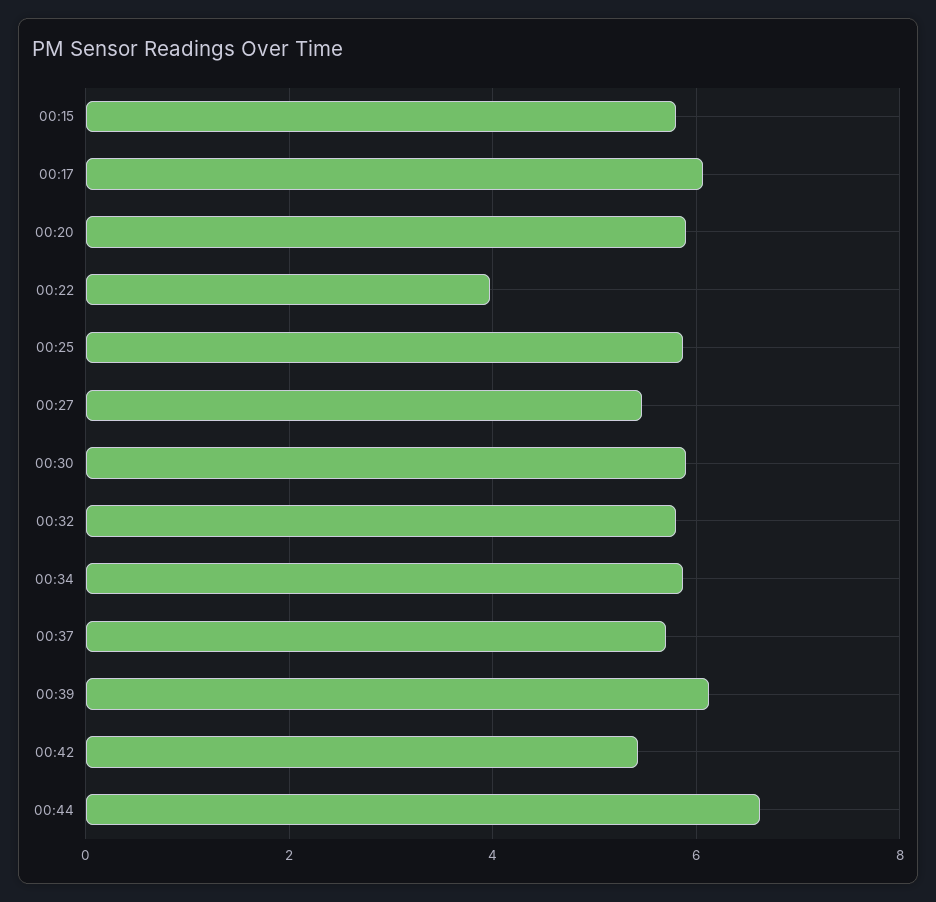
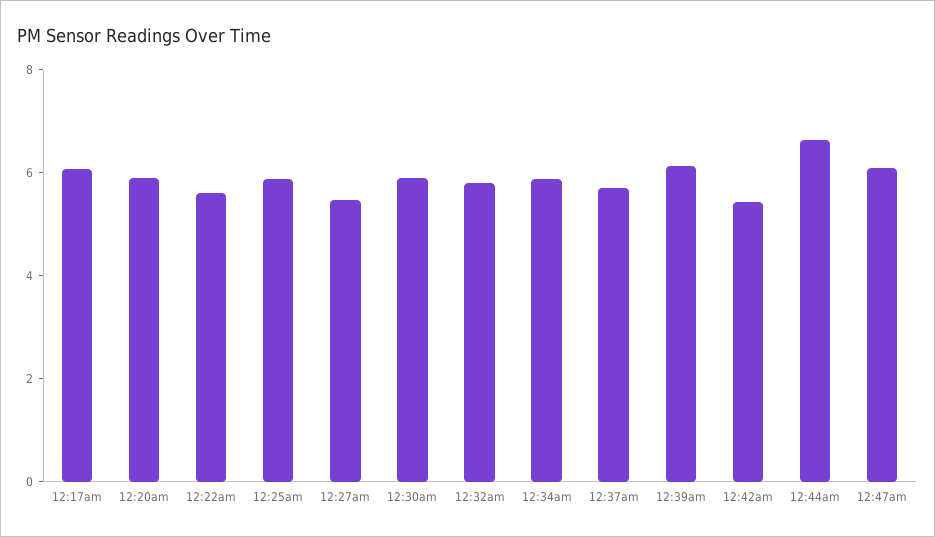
00:15: 5.8 -> none
00:22: 4 -> 5.5
12:47am: none -> 6

